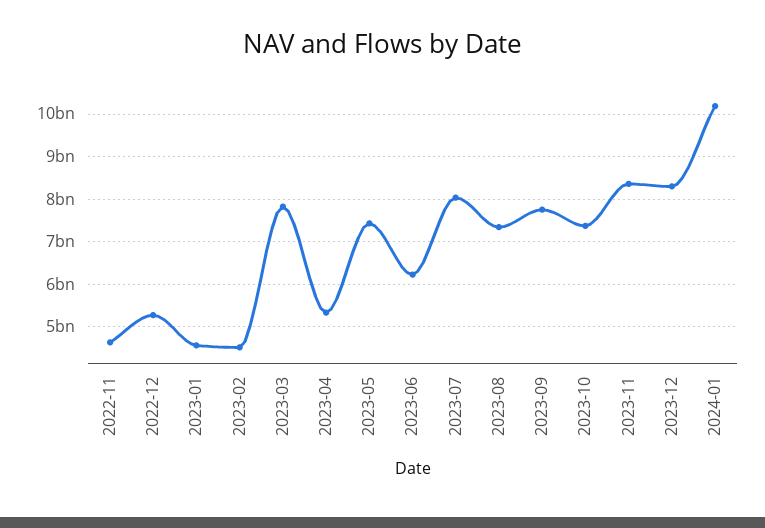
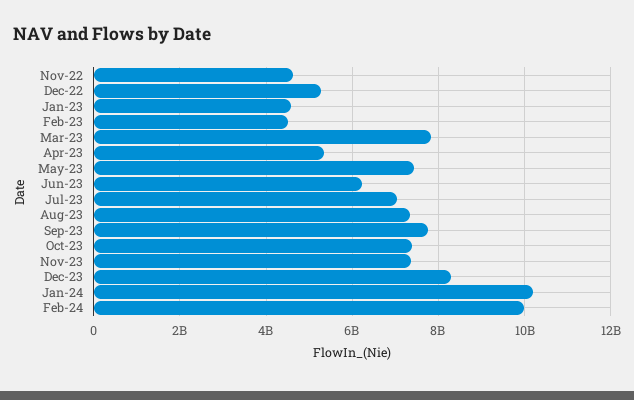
2023-07: 8000000000 -> 7000000000
2023-11: 8400000000 -> 7400000000
Feb-24: none -> 10000000000

